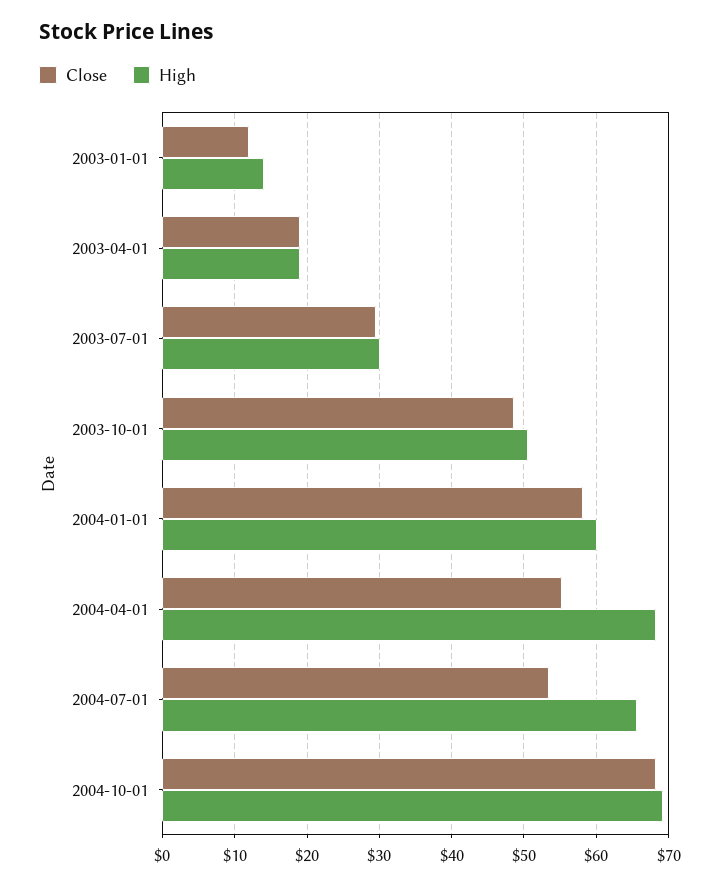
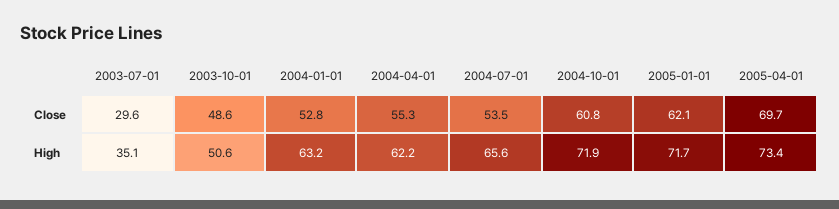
Close, 2003-01-01: 12 -> none
High, 2003-01-01: 14 -> none
Close, 2003-04-01: 19 -> none
High, 2003-04-01: 19 -> none
High, 2003-07-01: 30 -> 35.1
Close, 2004-01-01: 58 -> 52.8
High, 2004-01-01: 60 -> 63.2
High, 2004-04-01: 68 -> 62.2
Close, 2004-10-01: 68 -> 60.8
High, 2004-10-01: 69 -> 71.9
Close, 2005-01-01: none -> 62.1
Close, 2005-04-01: none -> 69.7
High, 2005-01-01: none -> 71.7
High, 2005-04-01: none -> 73.4

